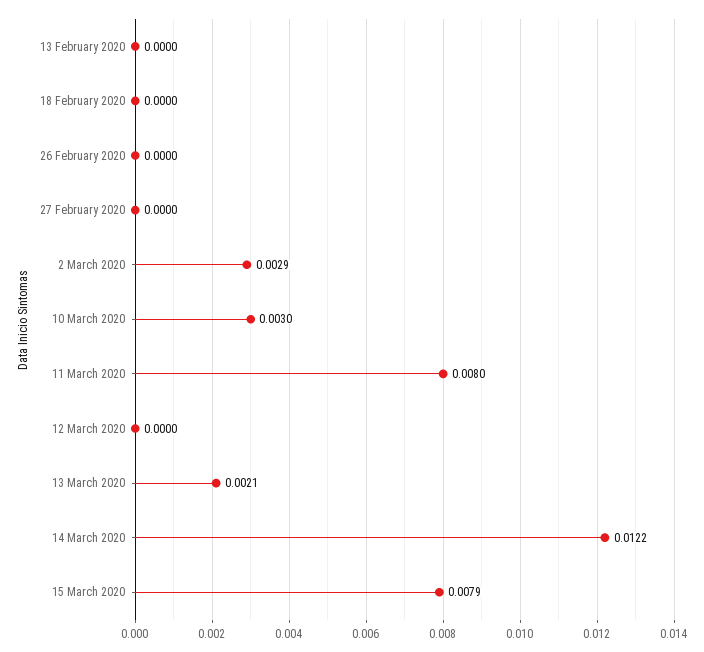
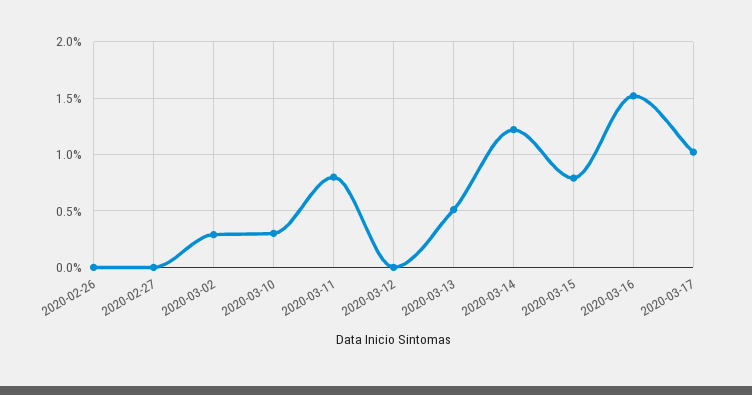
13 February 2020: 0 -> none
18 February 2020: 0 -> none
13 March 2020: 0.0021 -> 0.005
2020-03-16: none -> 0.015
2020-03-17: none -> 0.01

